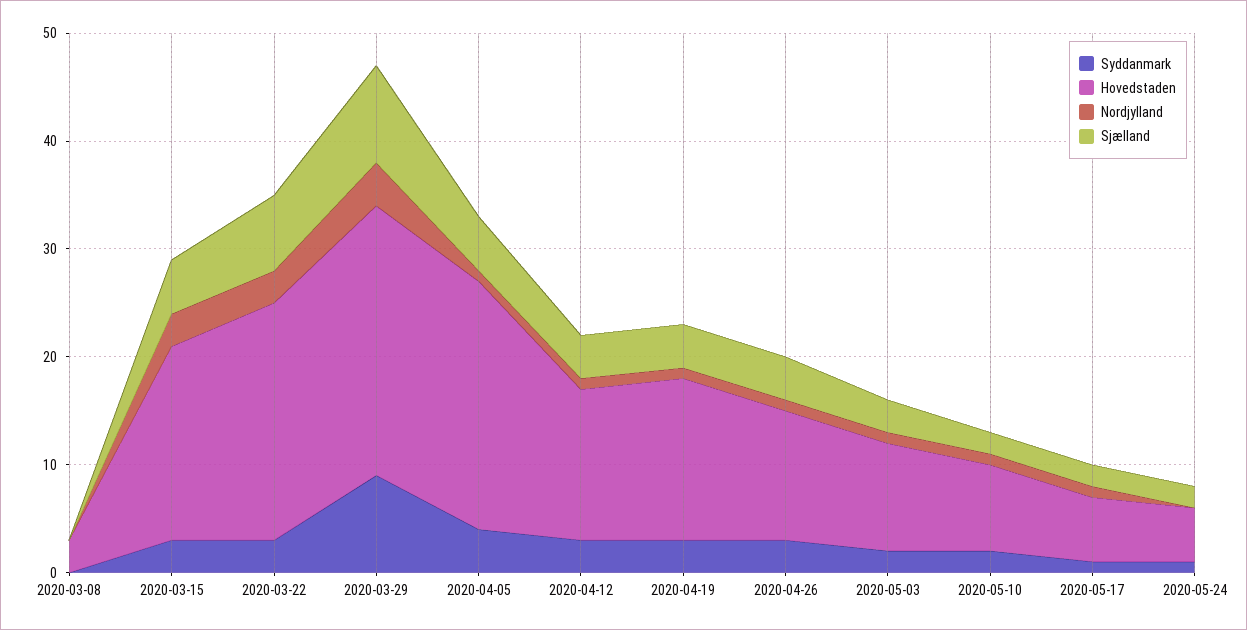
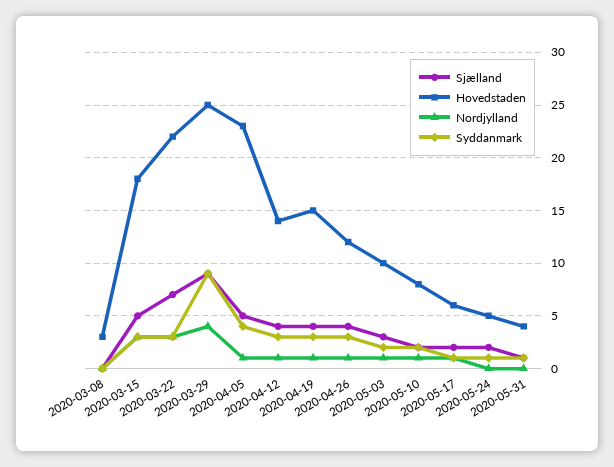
Sjælland, 2020-05-31: none -> 1
Hovedstaden, 2020-05-31: none -> 4
Nordjylland, 2020-05-31: none -> 0
Syddanmark, 2020-05-31: none -> 1

